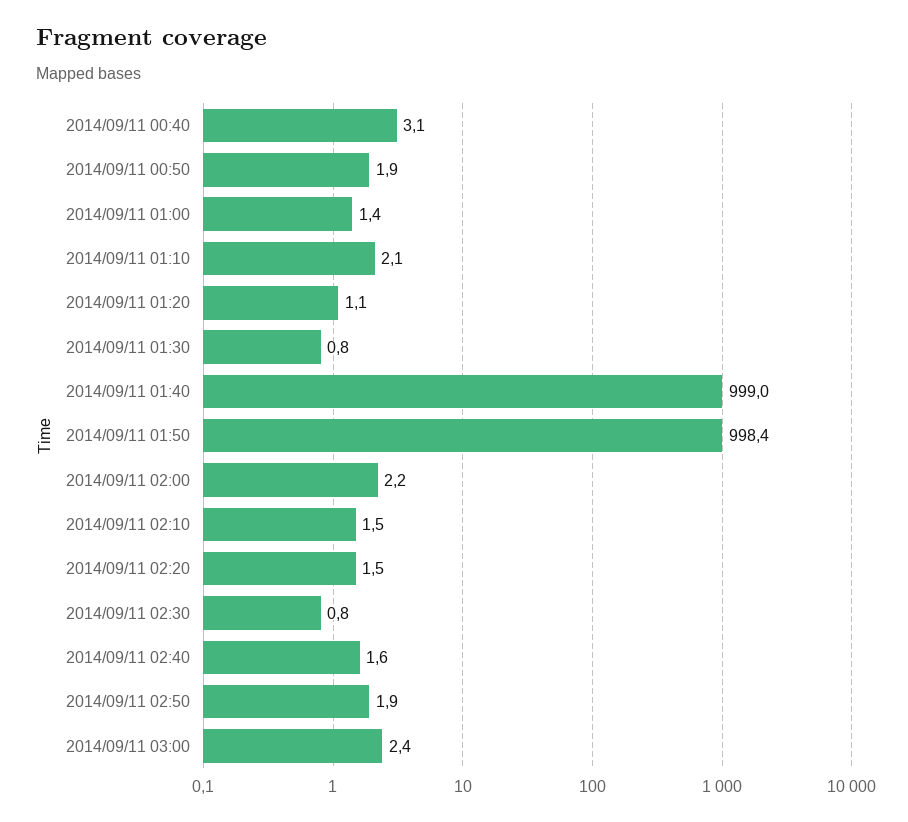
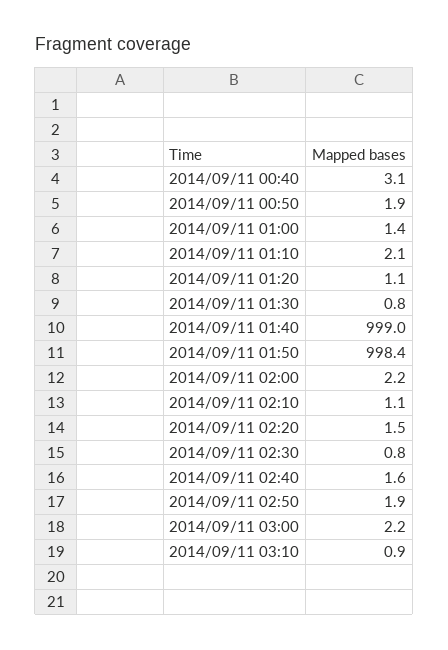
2014/09/11 02:10: 1.5 -> 1.1
2014/09/11 03:00: 2.4 -> 2.2
2014/09/11 03:10: none -> 0.9

